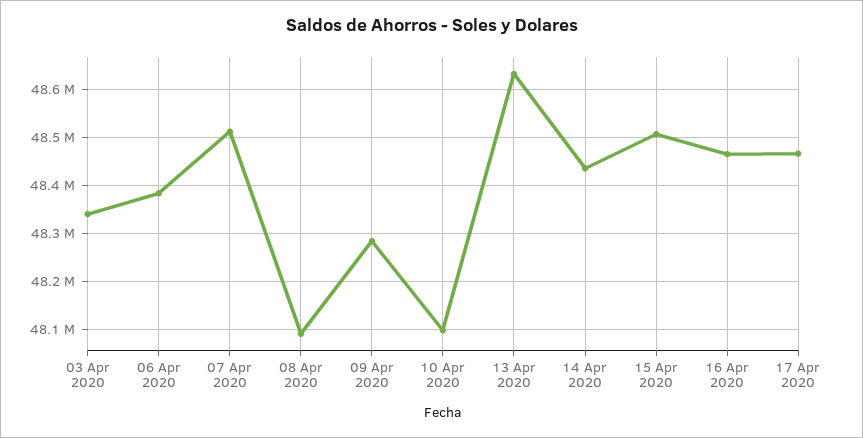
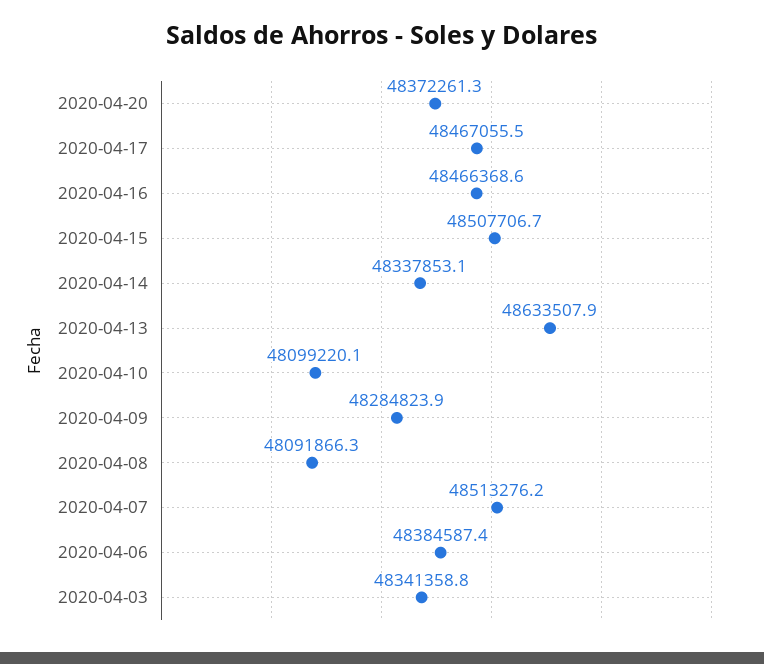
14 Apr 2020: 48440000 -> 48337853.1
2020-04-20: none -> 48372261.3

